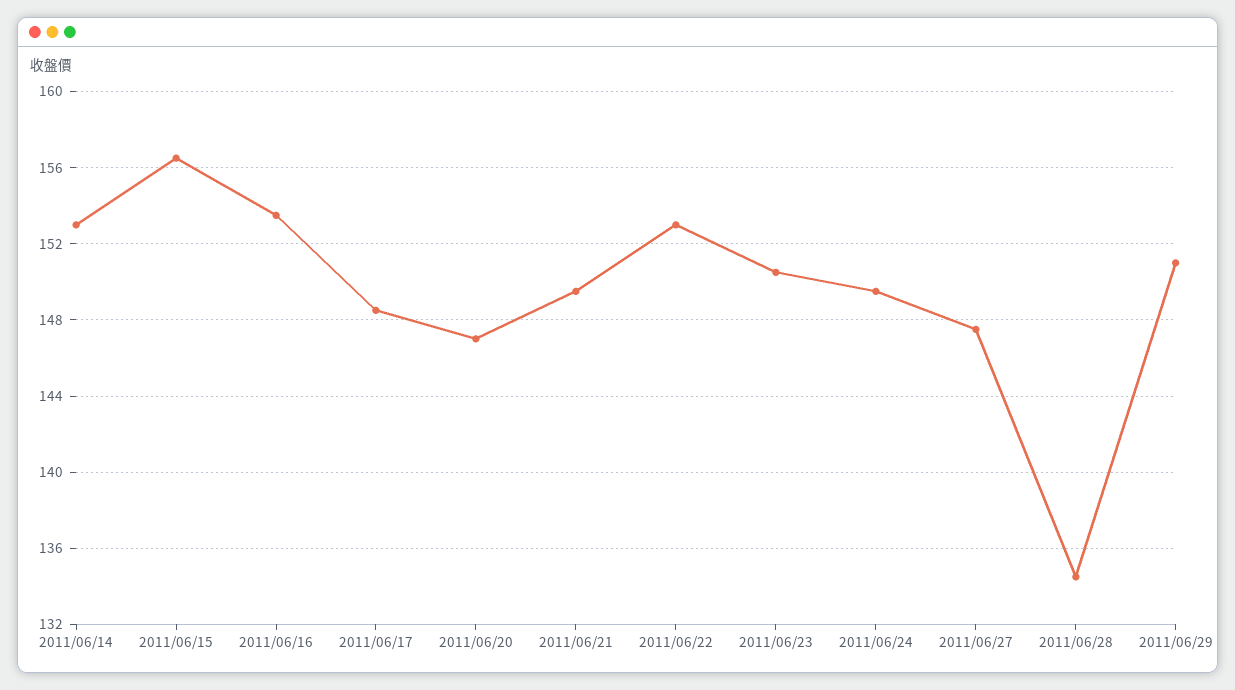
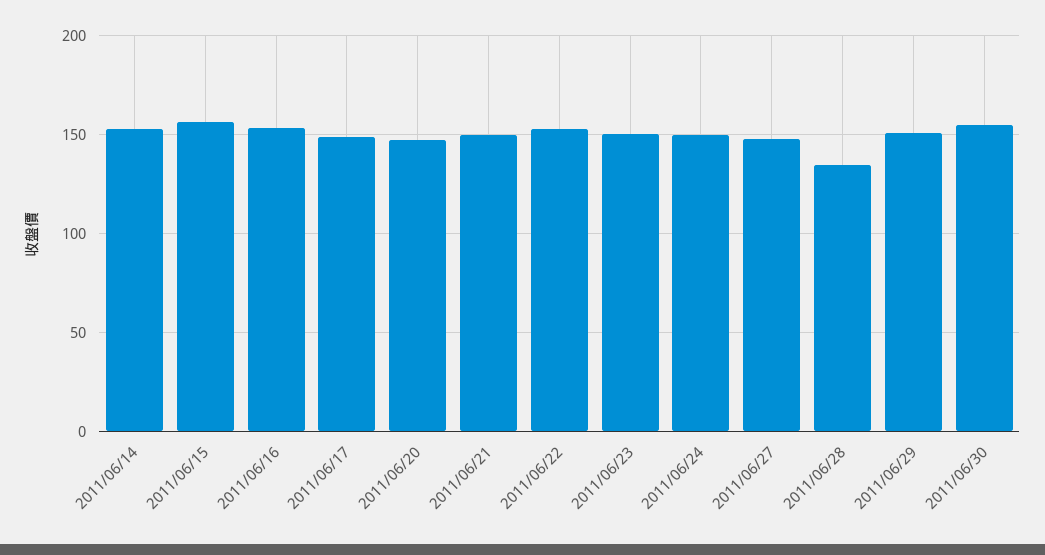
2011/06/30: none -> 155

